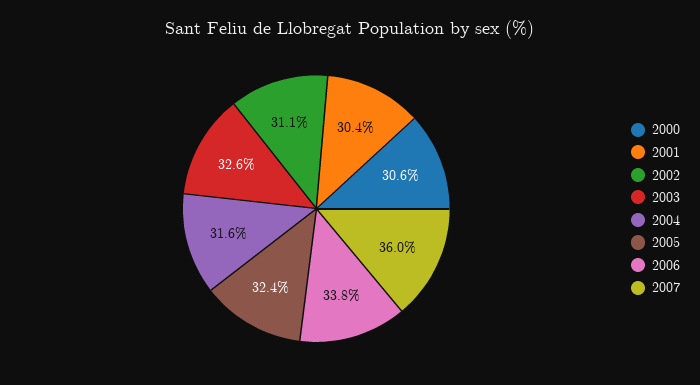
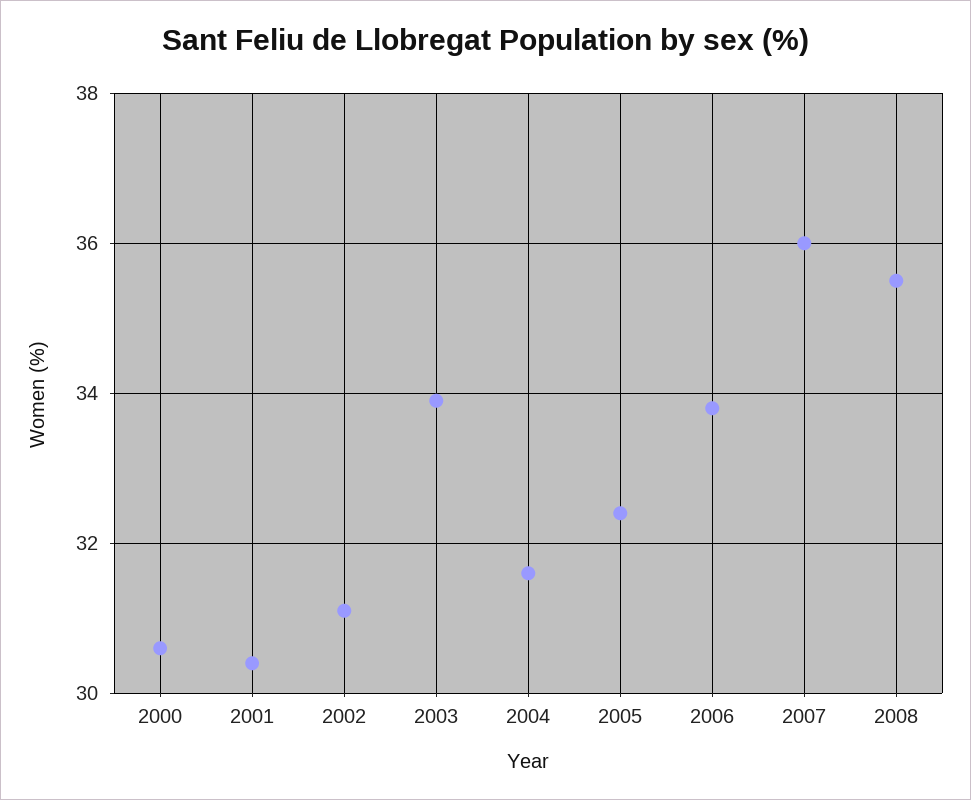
2003: 32.6 -> 34
2008: none -> 35.5

